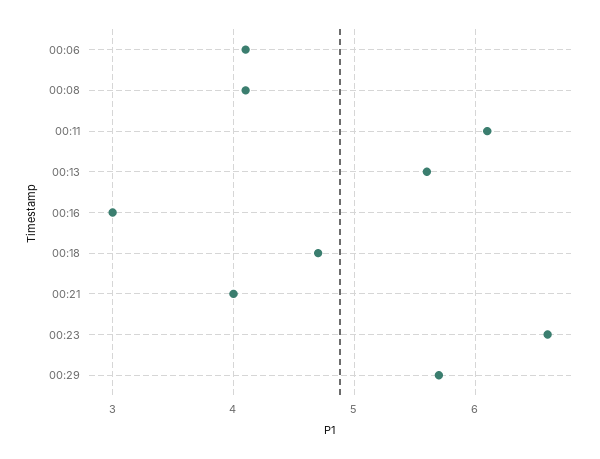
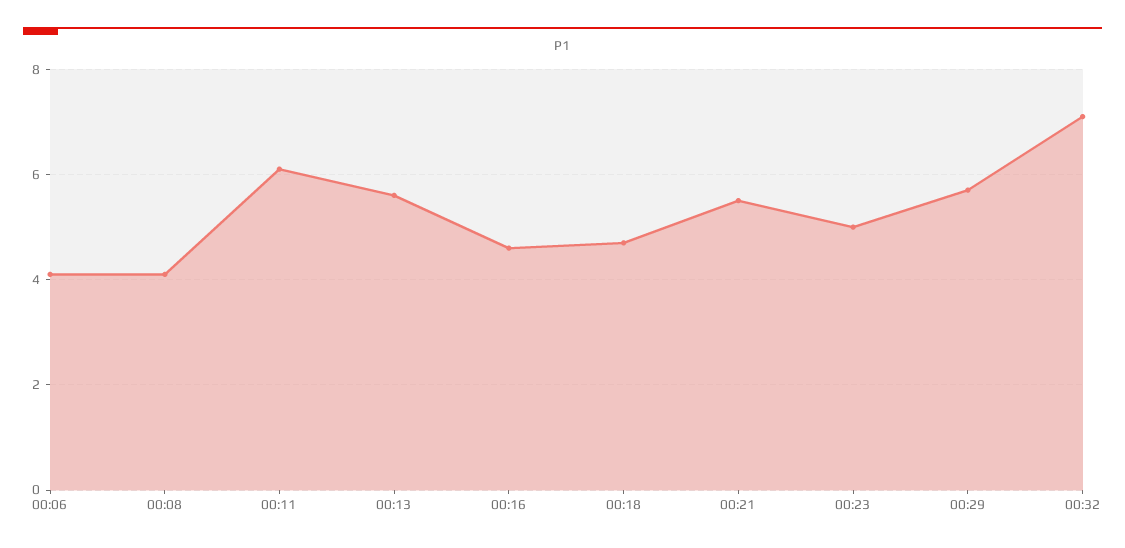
00:16: 3 -> 4.5
00:21: 4 -> 5.5
00:23: 6.6 -> 5
00:32: none -> 7

